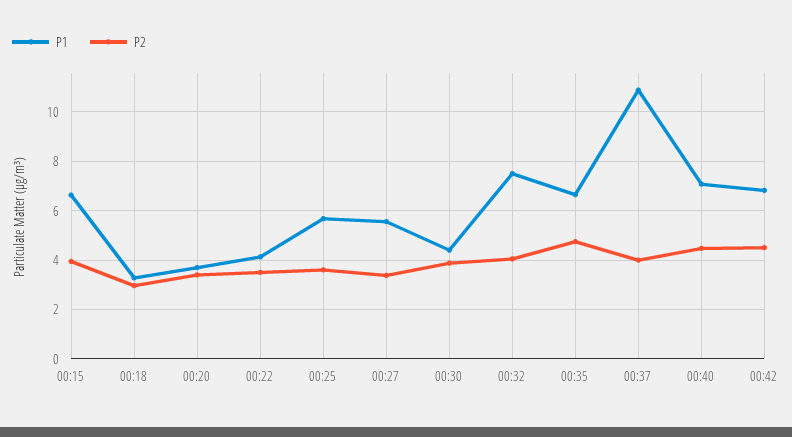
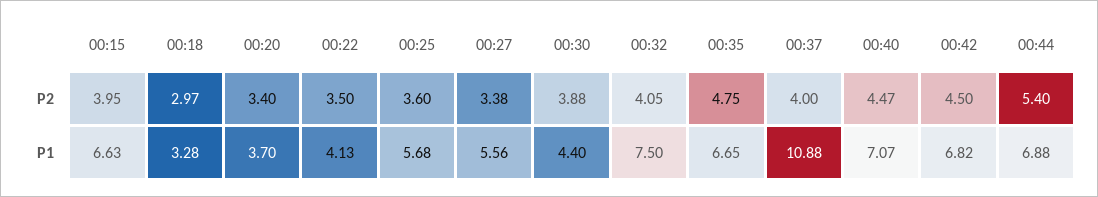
P2, 00:44: none -> 5.4
P1, 00:44: none -> 6.88

